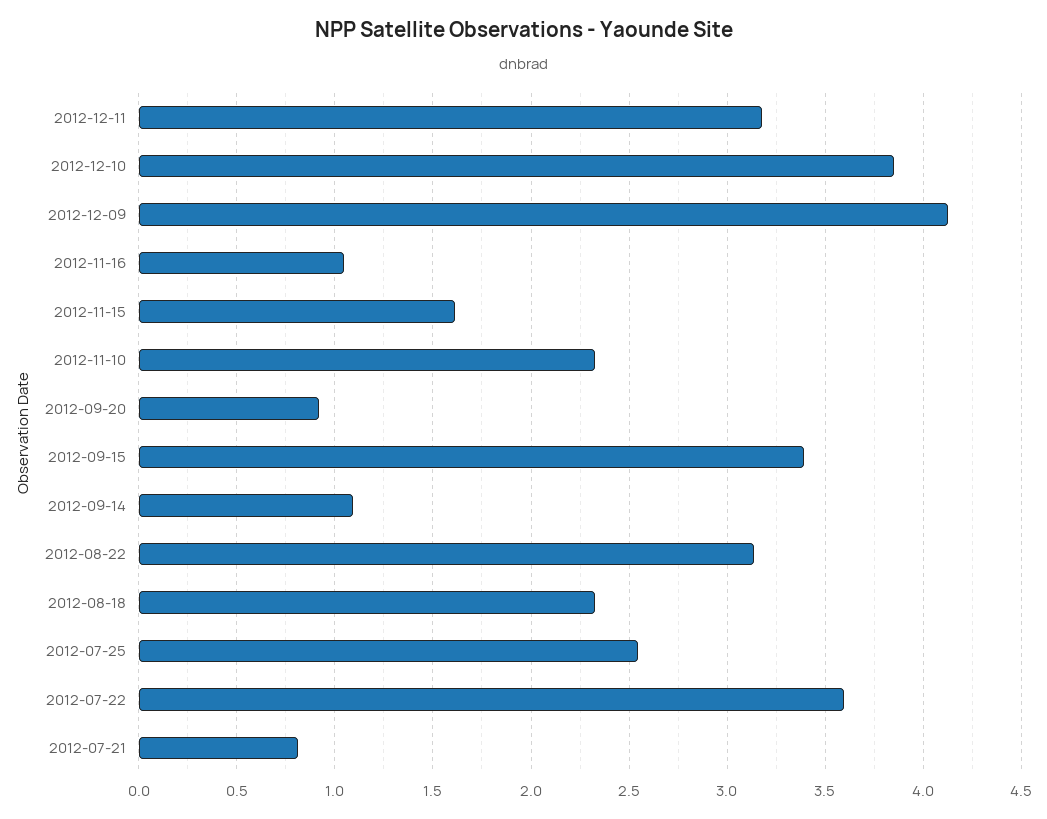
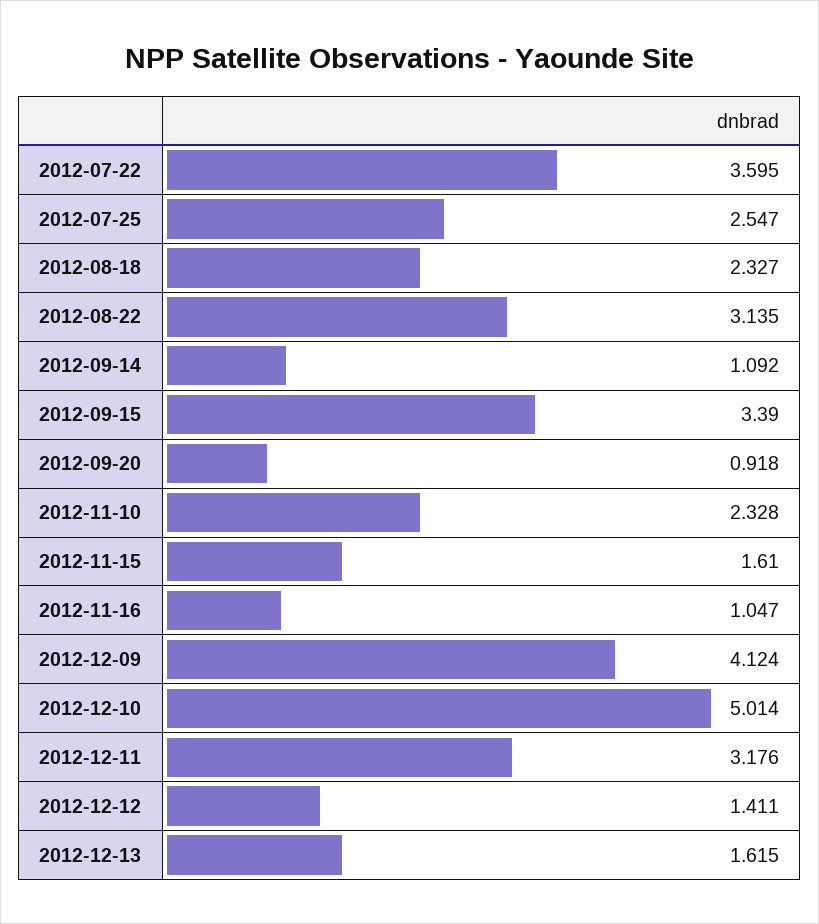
2012-12-10: 3.85 -> 5.014
2012-07-21: 0.8 -> none
2012-12-12: none -> 1.411
2012-12-13: none -> 1.615

